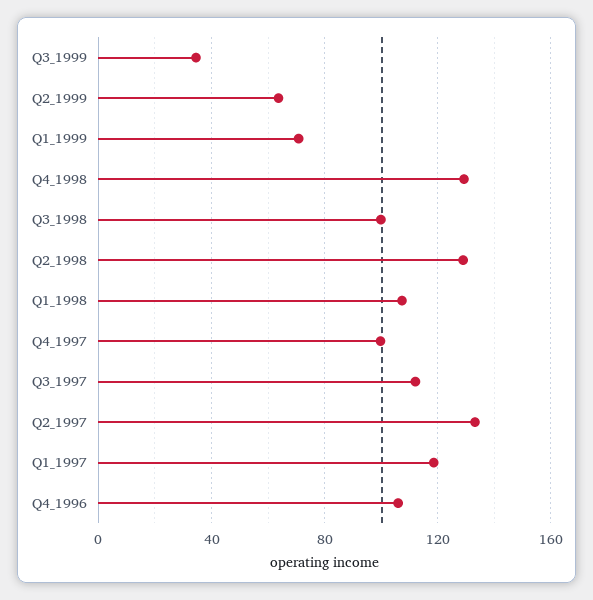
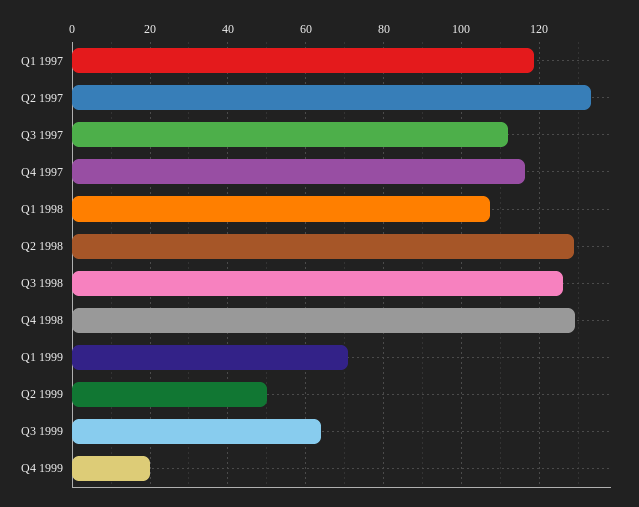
Q3_1999: 35 -> 64
Q2_1999: 65 -> 50
Q3_1998: 100 -> 126
Q4_1997: 100 -> 116
Q4_1996: 105 -> none
Q4 1999: none -> 20

